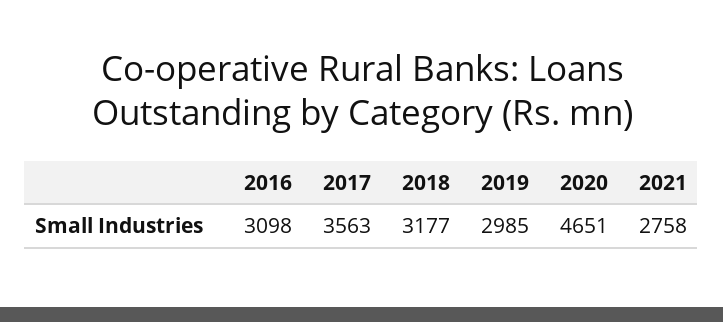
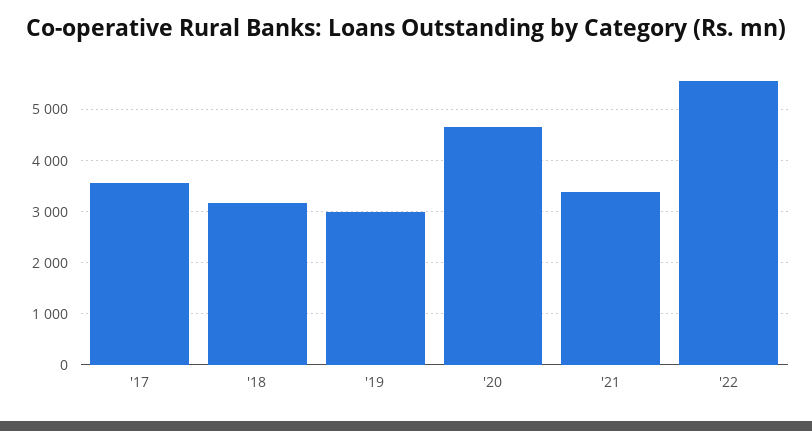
2016: 3098 -> none
2021: 2758 -> 3400
'22: none -> 5600

